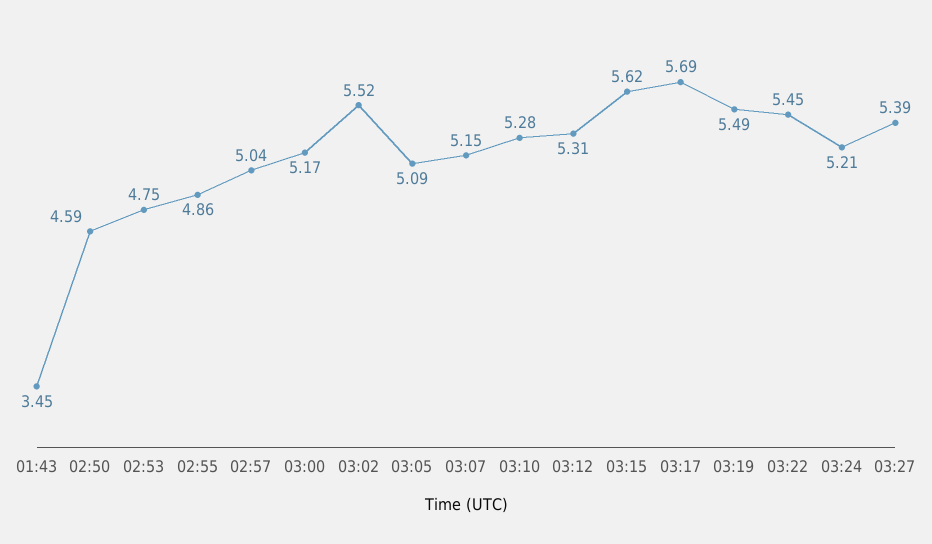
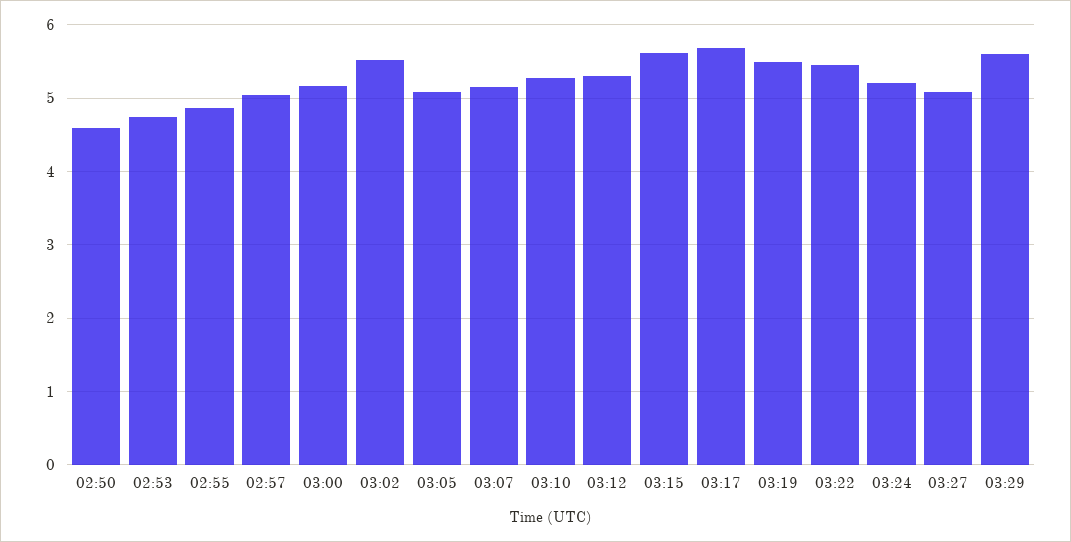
01:43: 3.45 -> none
03:27: 5.39 -> 5.1
03:29: none -> 5.6

